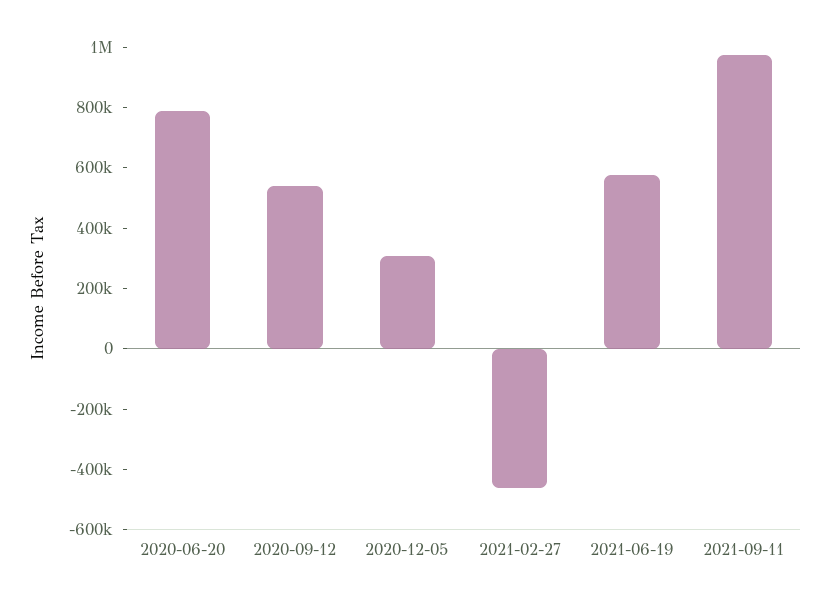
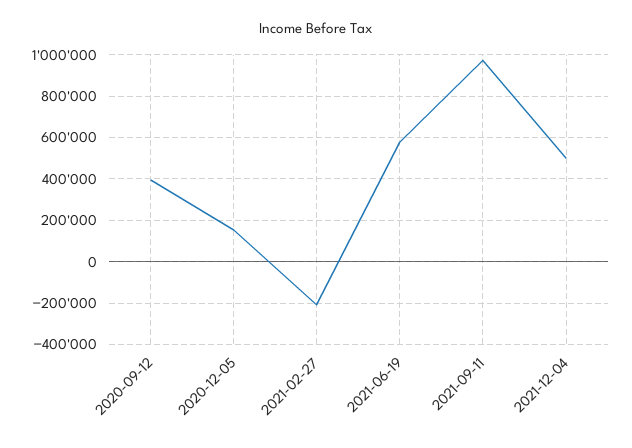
2020-06-20: 800000 -> none
2020-09-12: 550000 -> 400000
2020-12-05: 300000 -> 150000
2021-02-27: -450000 -> -200000
2021-12-04: none -> 500000

